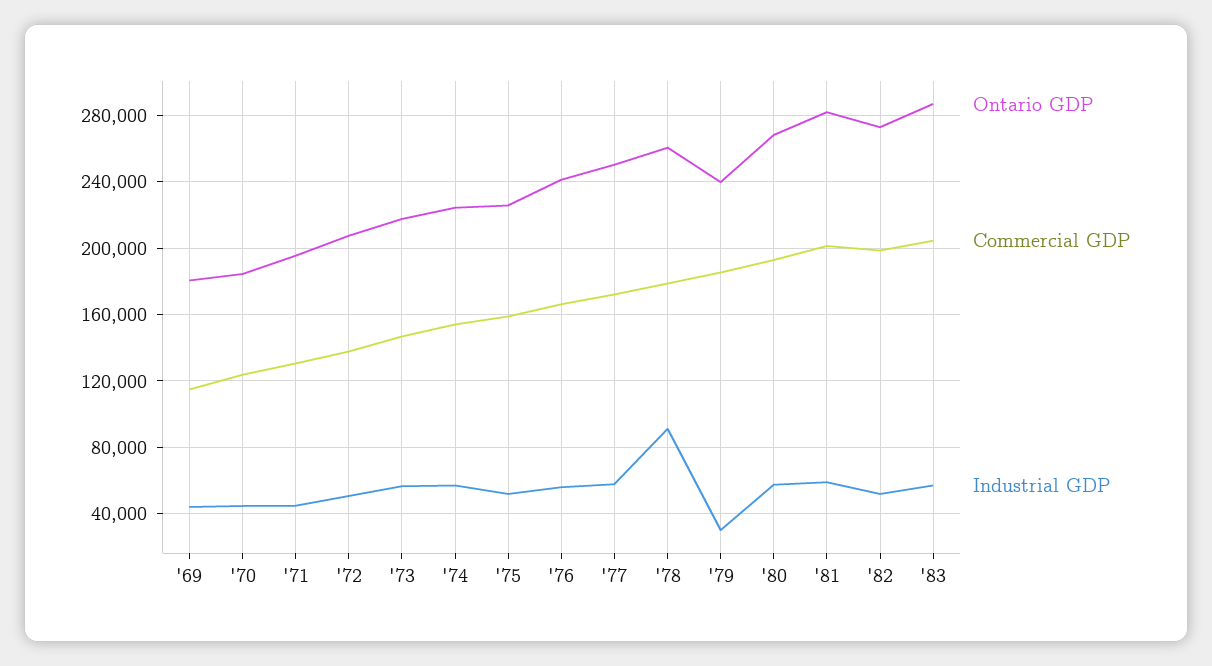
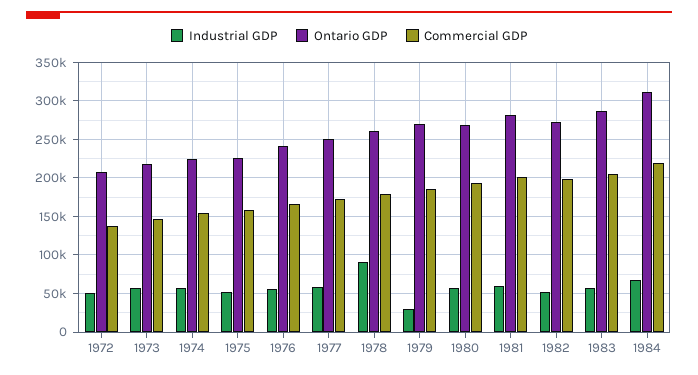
Ontario GDP, '69: 180000 -> none
Commercial GDP, '69: 115000 -> none
Industrial GDP, '69: 45000 -> none
Ontario GDP, '70: 185000 -> none
Commercial GDP, '70: 125000 -> none
Industrial GDP, '70: 45000 -> none
Ontario GDP, '71: 195000 -> none
Commercial GDP, '71: 130000 -> none
Industrial GDP, '71: 45000 -> none
Ontario GDP, '79: 240000 -> 270000
Industrial GDP, 1984: none -> 70000
Ontario GDP, 1984: none -> 310000
Commercial GDP, 1984: none -> 220000

